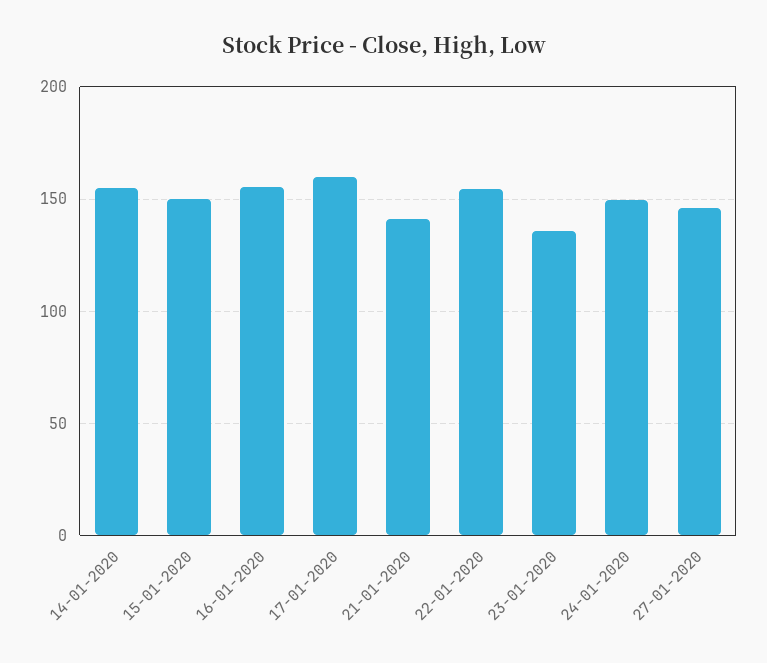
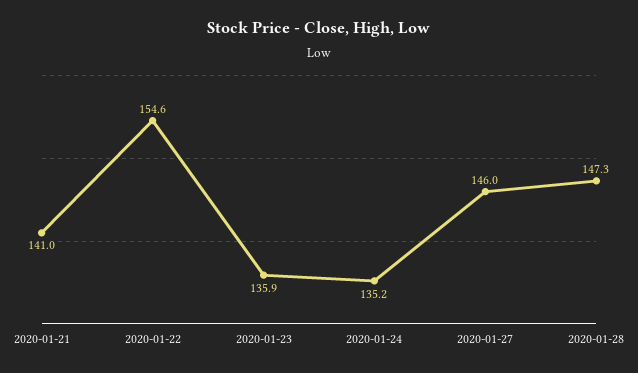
14-01-2020: 155 -> none
15-01-2020: 150 -> none
16-01-2020: 155 -> none
17-01-2020: 160 -> none
24-01-2020: 150 -> 135.2
2020-01-28: none -> 147.3

